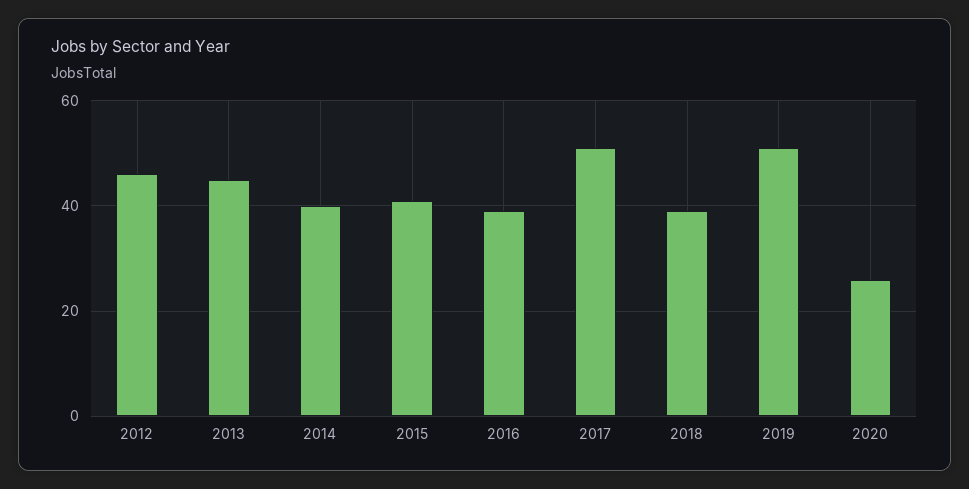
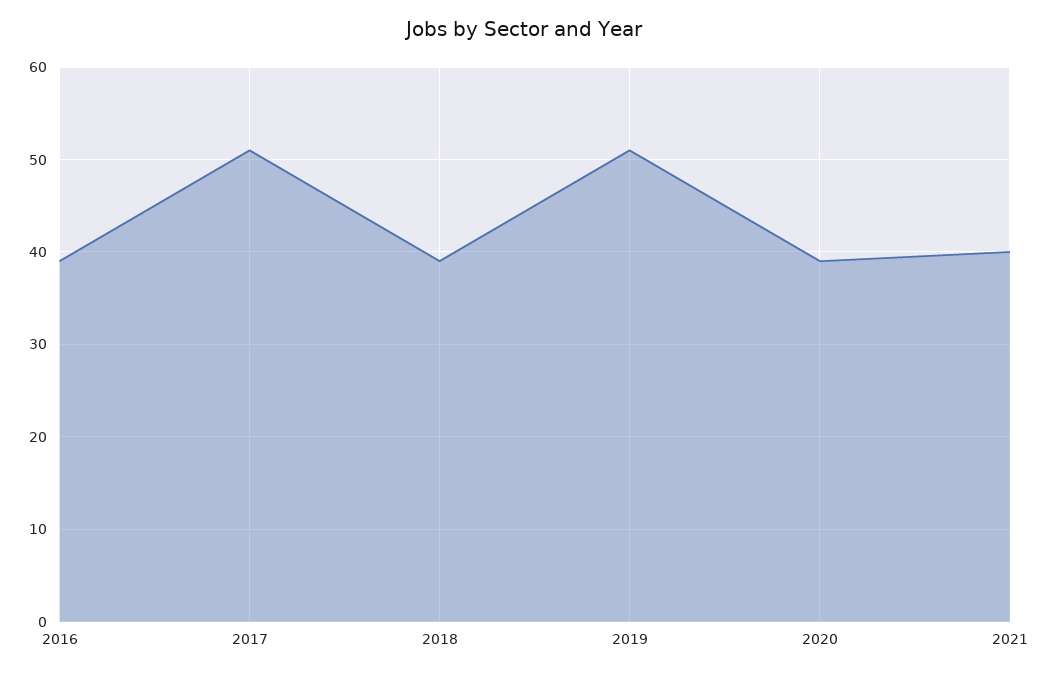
2012: 45 -> none
2013: 45 -> none
2014: 40 -> none
2015: 40 -> none
2020: 25 -> 39
2021: none -> 40

